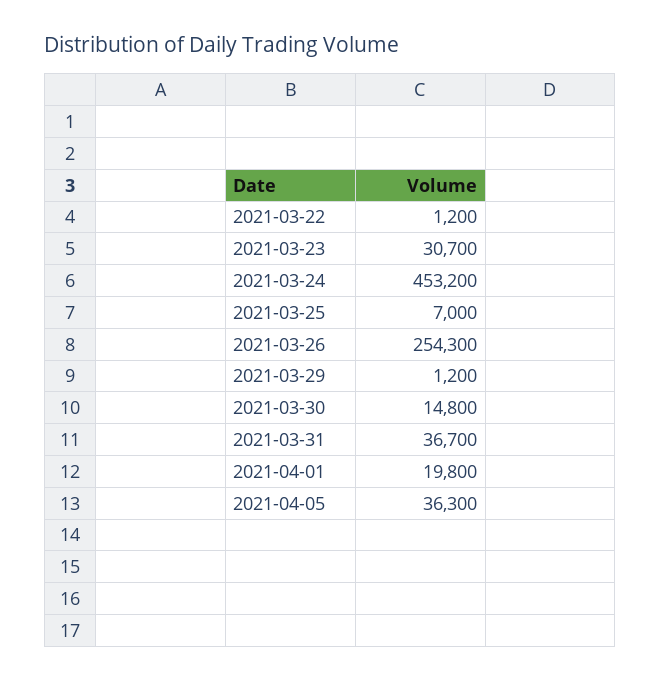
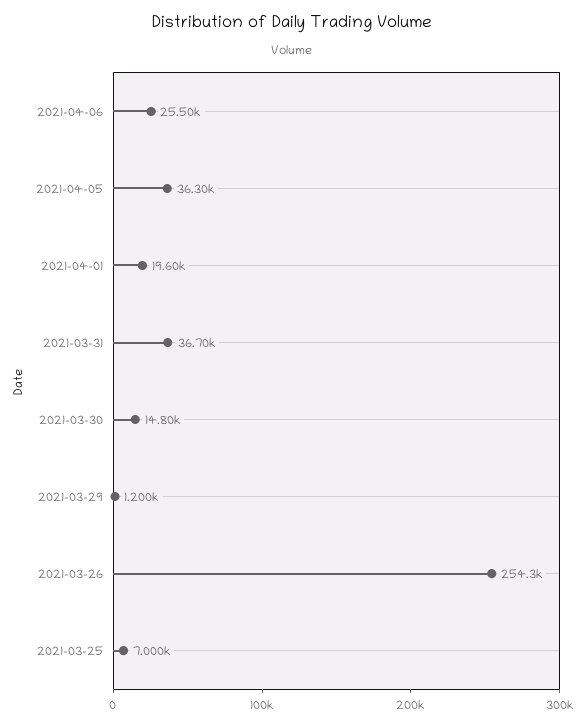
2021-03-22: 1200 -> none
2021-03-23: 30700 -> none
2021-03-24: 453200 -> none
2021-04-01: 19800 -> 19600
2021-04-06: none -> 25500

